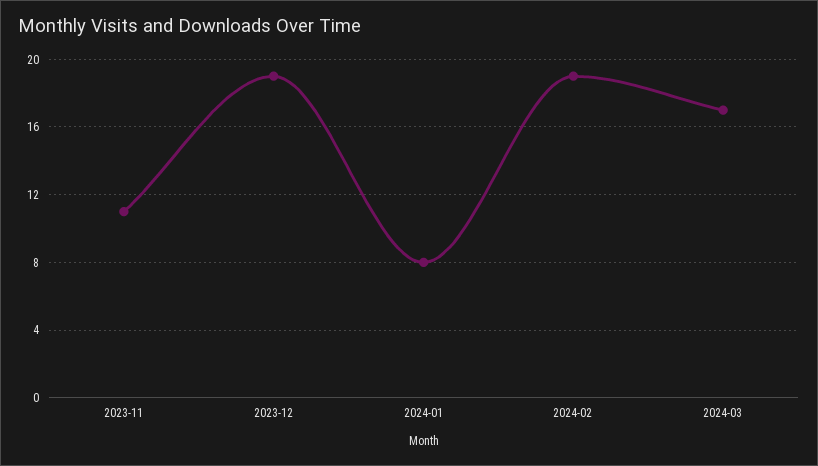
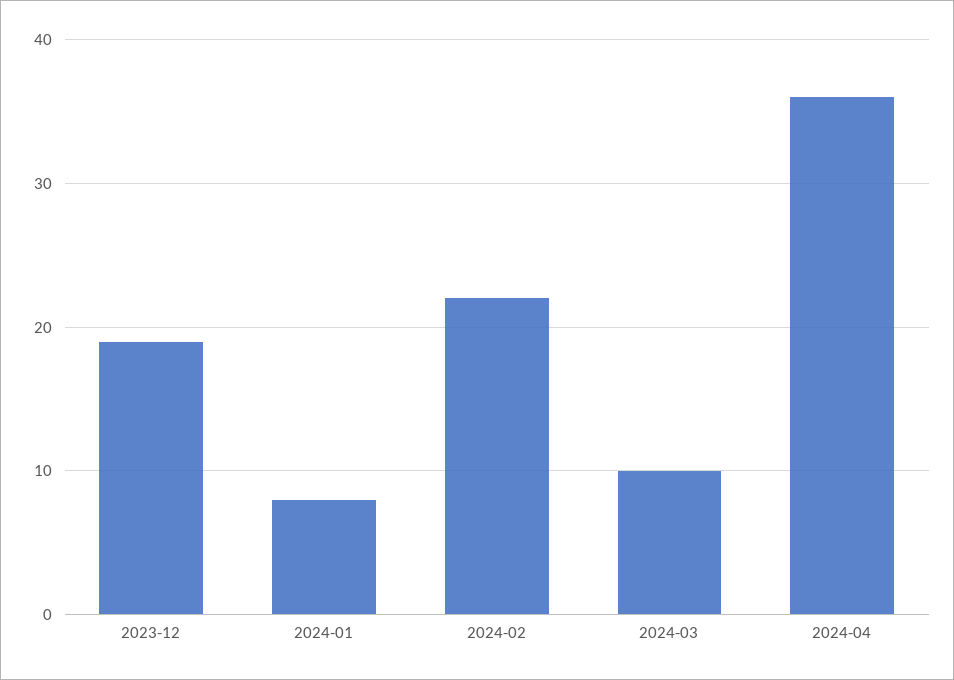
2023-11: 11 -> none
2024-02: 19 -> 22
2024-03: 17 -> 10
2024-04: none -> 36

